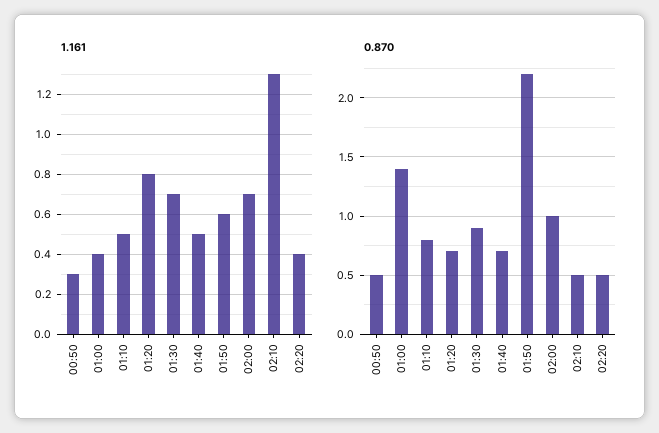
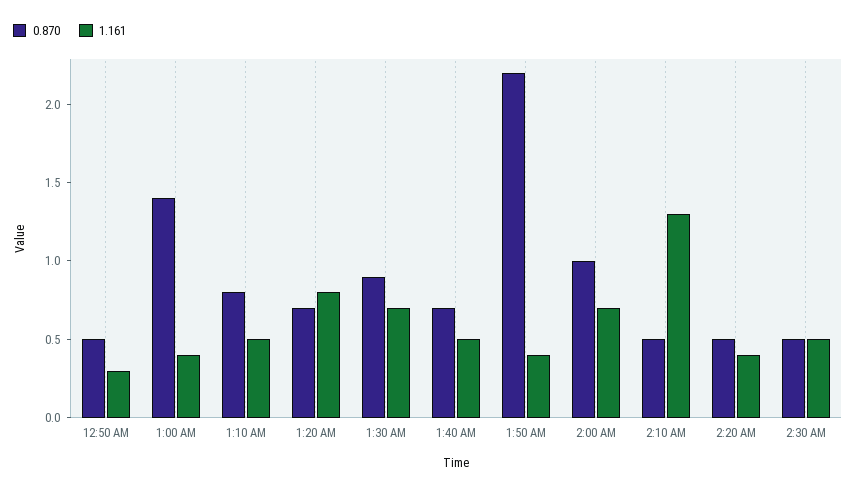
1.161, 01:50: 0.6 -> 0.4
0.870, 2:30 AM: none -> 0.5
1.161, 2:30 AM: none -> 0.5

